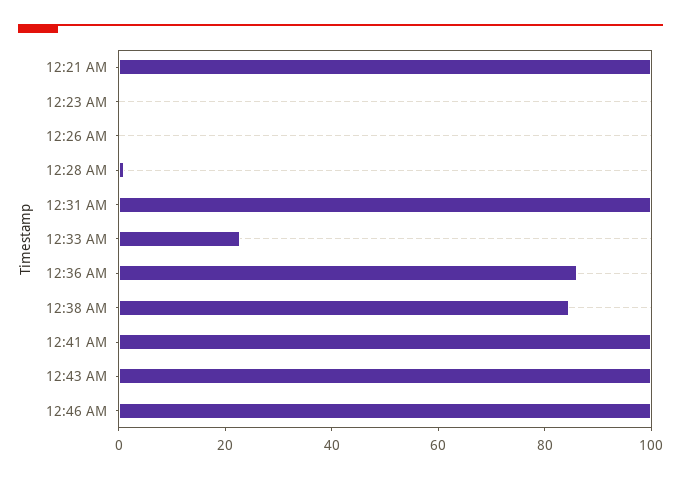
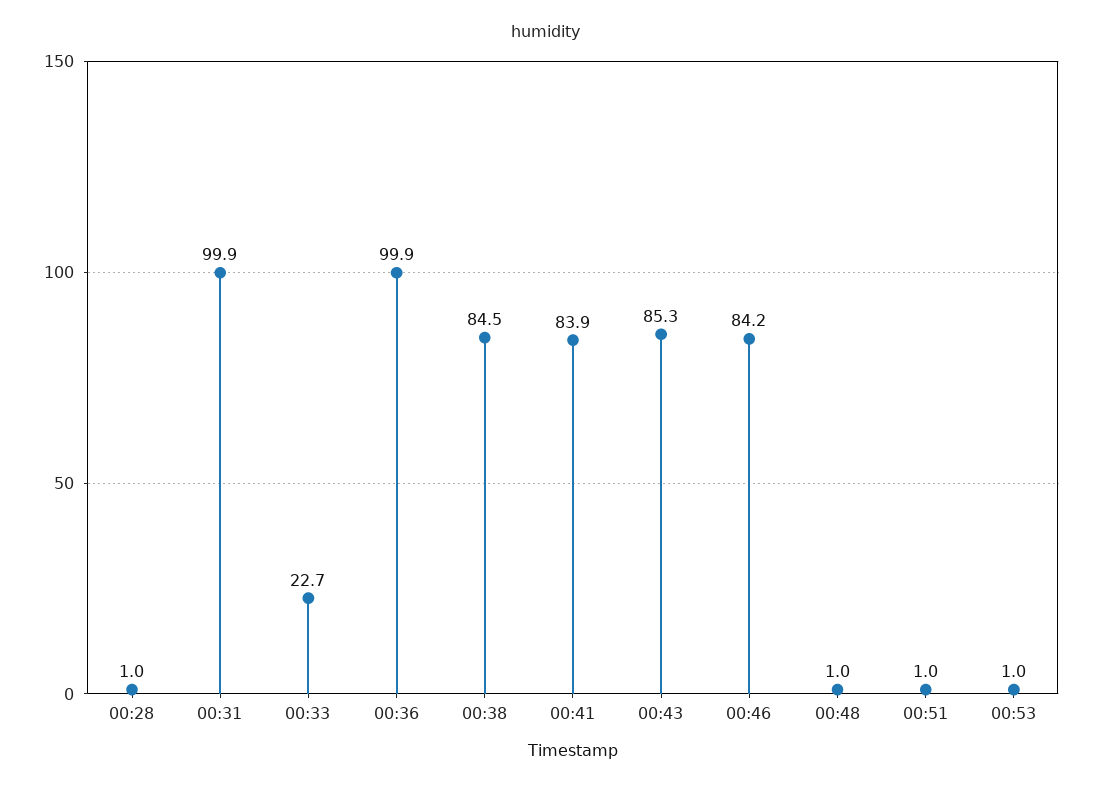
12:21 AM: 100 -> none
12:23 AM: 0 -> none
12:26 AM: 0 -> none
12:36 AM: 85 -> 99.9
12:41 AM: 100 -> 83.9
12:43 AM: 100 -> 85.3
12:46 AM: 100 -> 84.2
00:48: none -> 1
00:51: none -> 1
00:53: none -> 1

